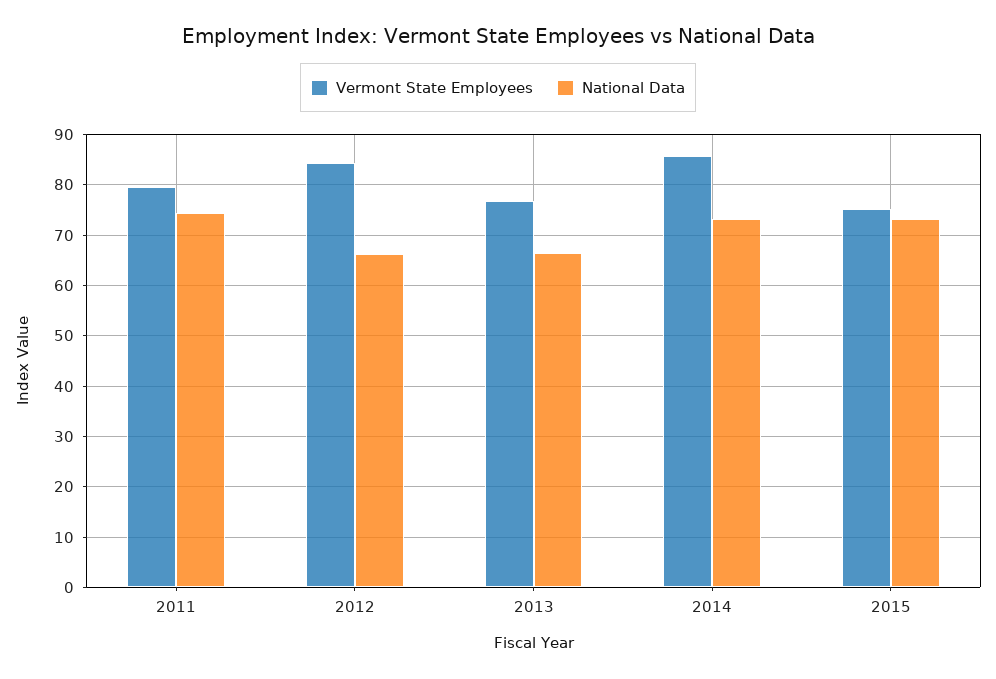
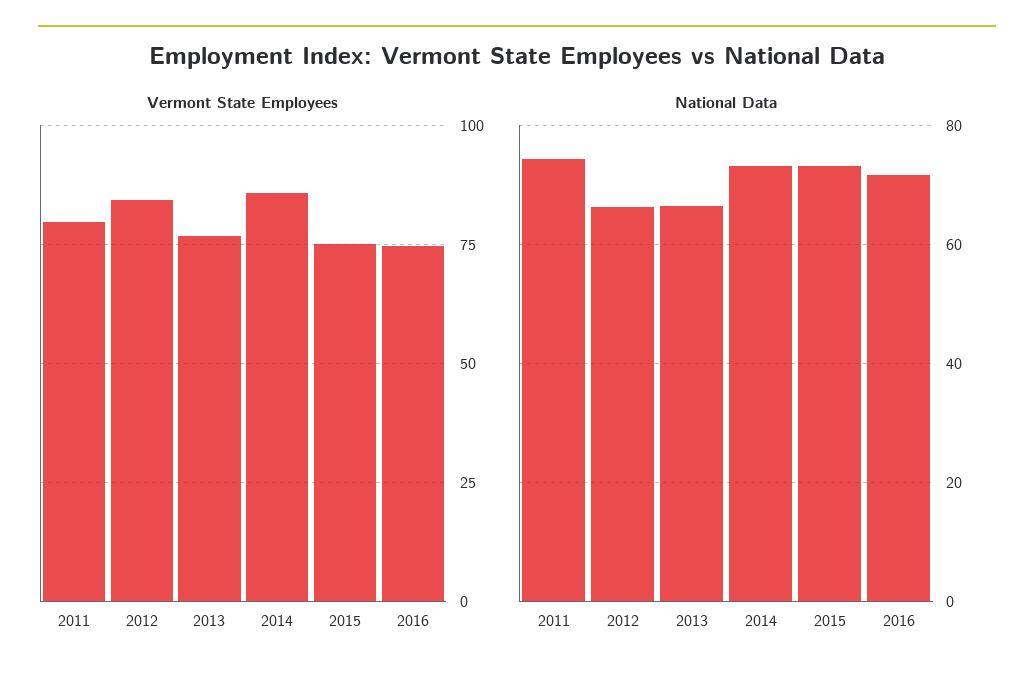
Vermont State Employees, 2016: none -> 75
National Data, 2016: none -> 72

